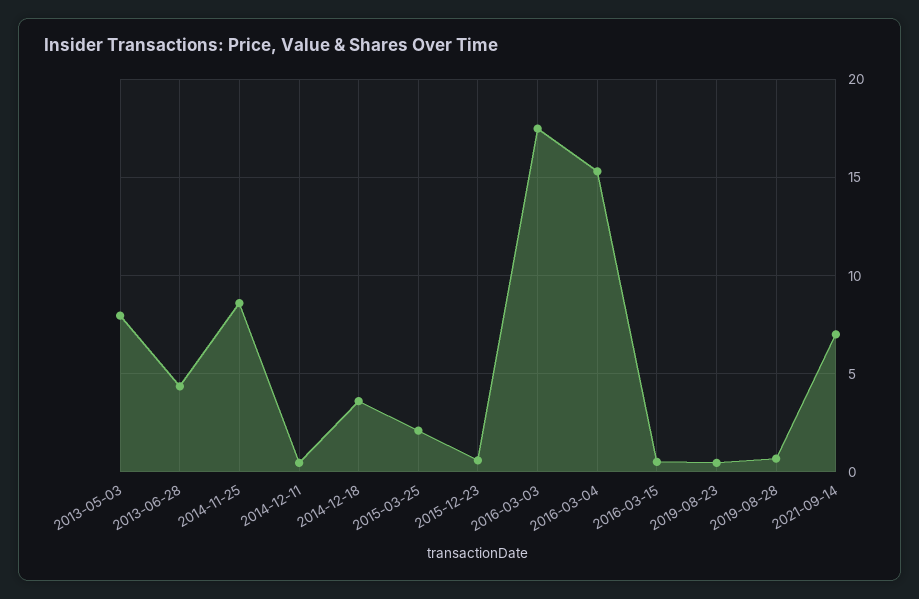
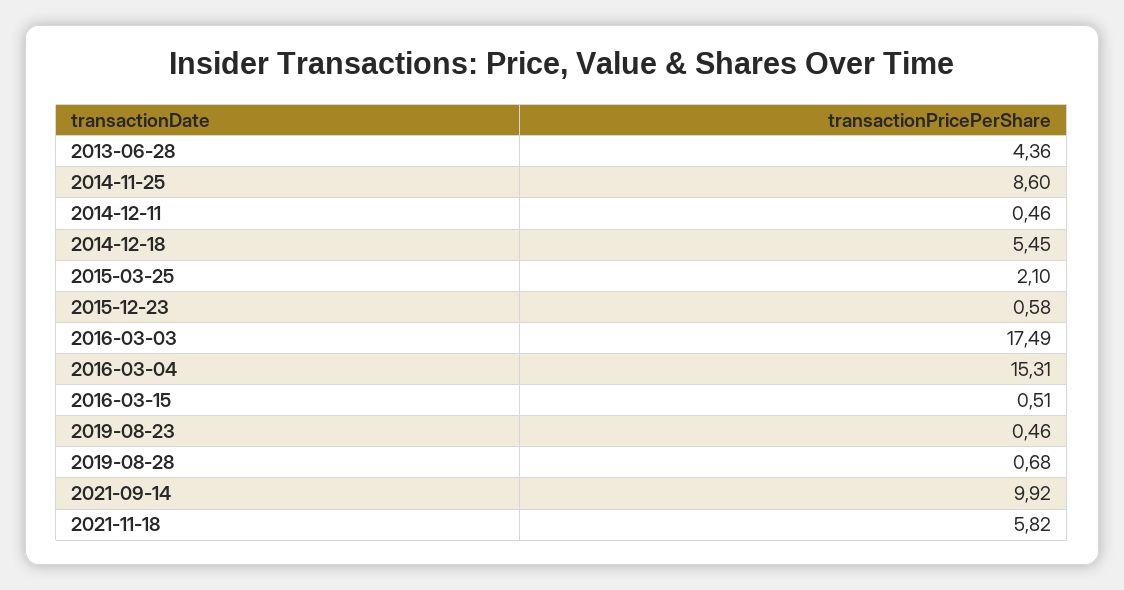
2013-05-03: 8 -> none
2014-12-18: 3.5 -> 5.45
2021-09-14: 7 -> 9.92
2021-11-18: none -> 5.82

